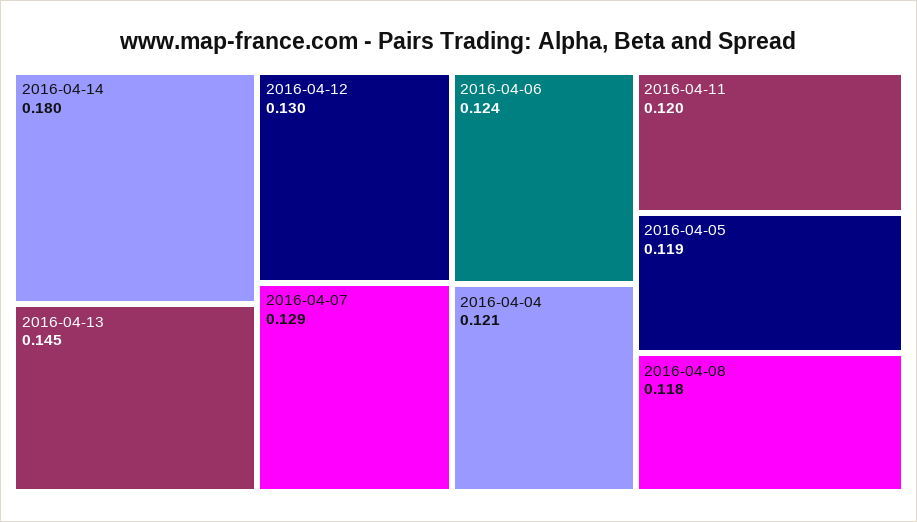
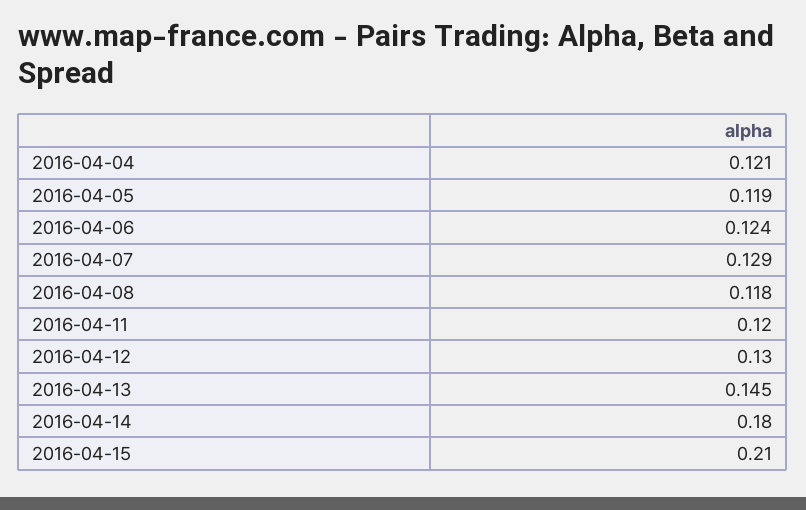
2016-04-15: none -> 0.21

